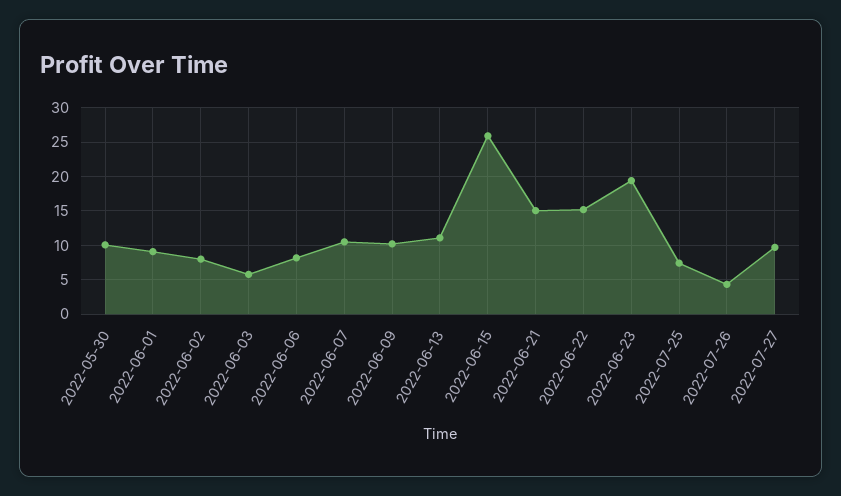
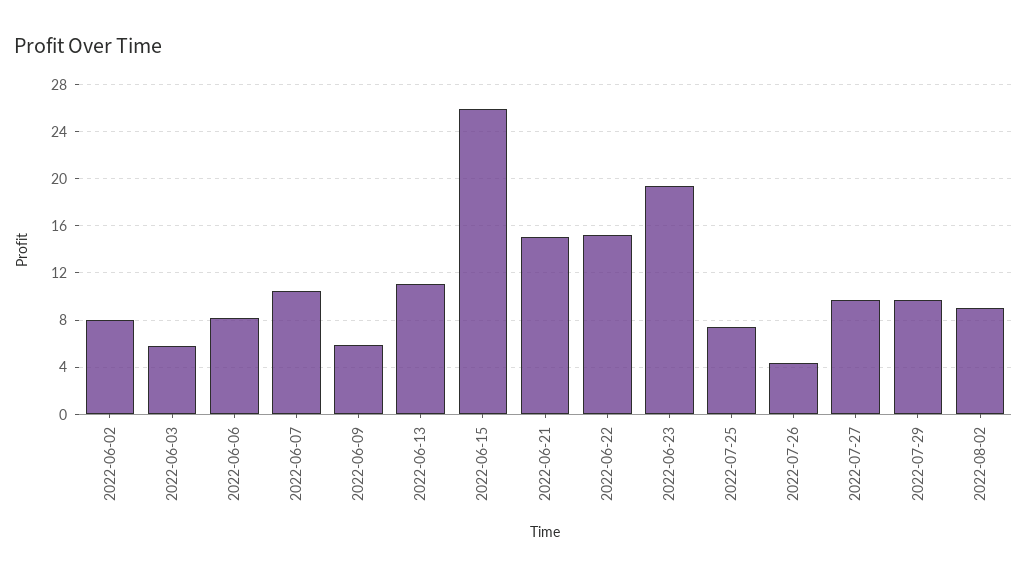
2022-05-30: 10 -> none
2022-06-01: 9 -> none
2022-06-09: 10 -> 6
2022-07-29: none -> 10
2022-08-02: none -> 9

